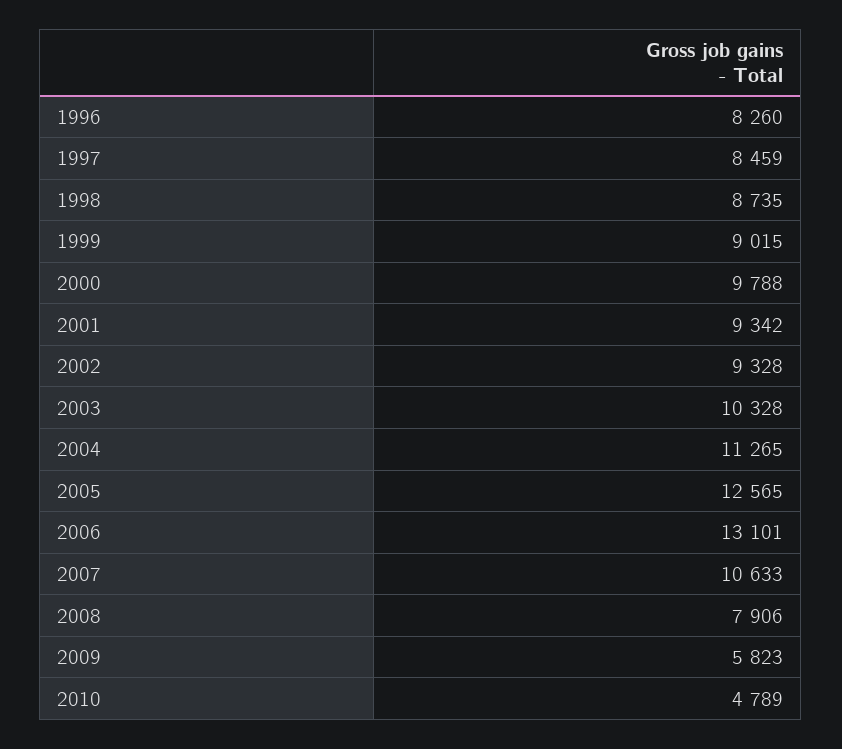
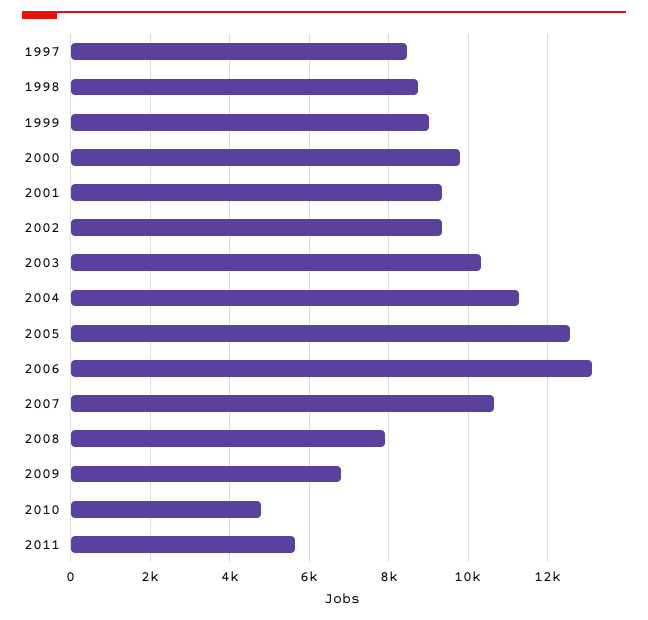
1996: 8260 -> none
2009: 5823 -> 6800
2011: none -> 5600

